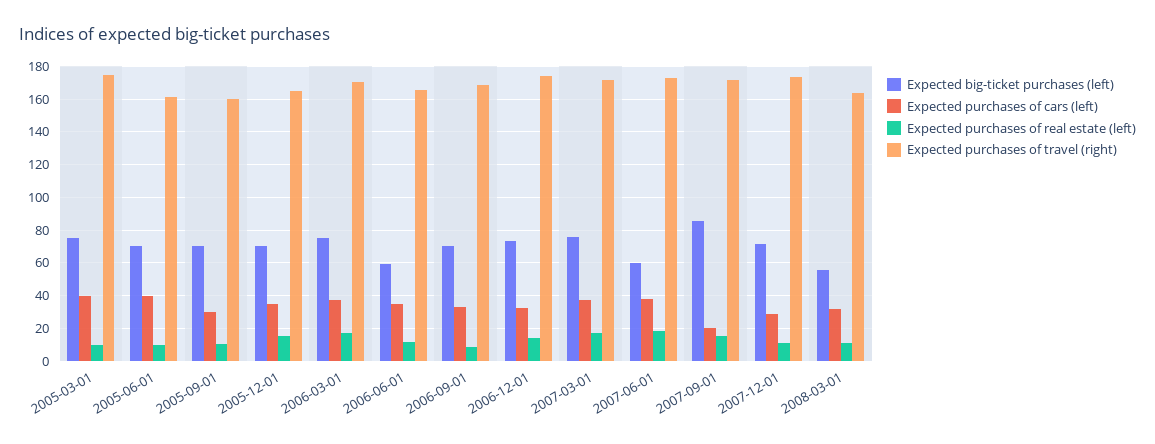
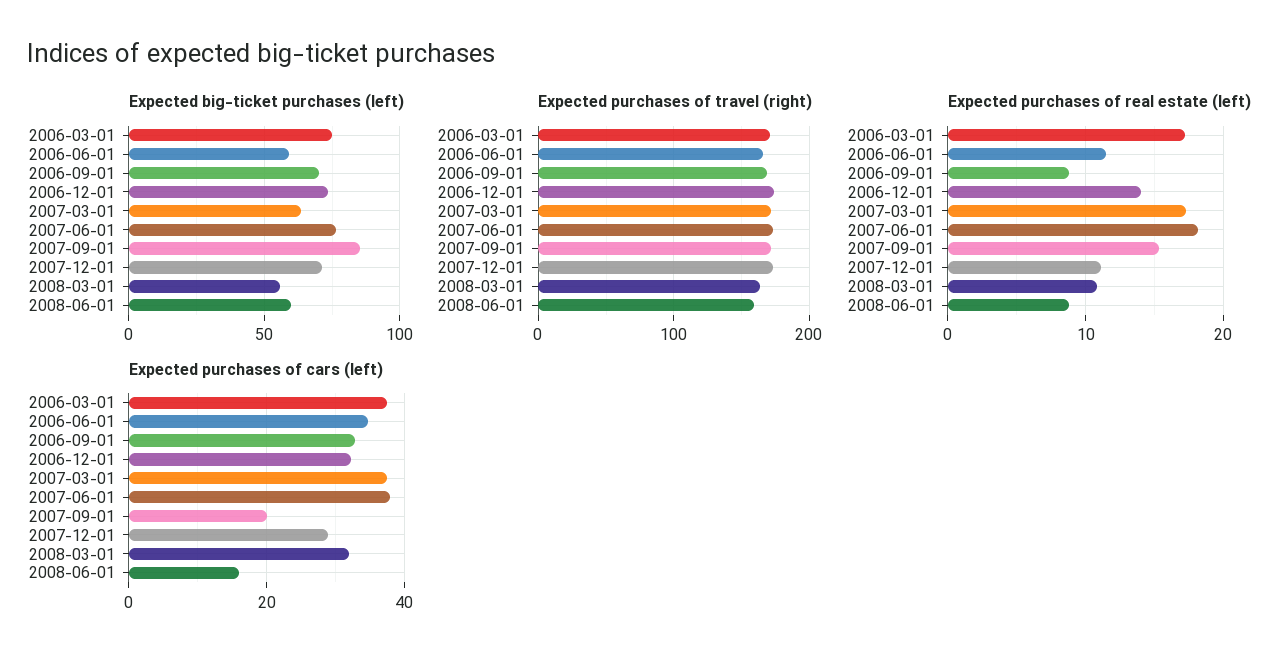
Expected big-ticket purchases (left), 2005-03-01: 75 -> none
Expected purchases of cars (left), 2005-03-01: 40 -> none
Expected purchases of real estate (left), 2005-03-01: 10 -> none
Expected purchases of travel (right), 2005-03-01: 175 -> none
Expected big-ticket purchases (left), 2005-06-01: 70 -> none
Expected purchases of cars (left), 2005-06-01: 40 -> none
Expected purchases of real estate (left), 2005-06-01: 10 -> none
Expected purchases of travel (right), 2005-06-01: 160 -> none
Expected big-ticket purchases (left), 2005-09-01: 70 -> none
Expected purchases of cars (left), 2005-09-01: 30 -> none
Expected purchases of real estate (left), 2005-09-01: 10 -> none
Expected purchases of travel (right), 2005-09-01: 160 -> none
Expected big-ticket purchases (left), 2005-12-01: 70 -> none
Expected purchases of cars (left), 2005-12-01: 35 -> none
Expected purchases of real estate (left), 2005-12-01: 15 -> none
Expected purchases of travel (right), 2005-12-01: 165 -> none
Expected big-ticket purchases (left), 2007-03-01: 75 -> 65
Expected big-ticket purchases (left), 2007-06-01: 60 -> 75
Expected big-ticket purchases (left), 2008-06-01: none -> 60
Expected purchases of travel (right), 2008-06-01: none -> 160
Expected purchases of real estate (left), 2008-06-01: none -> 9
Expected purchases of cars (left), 2008-06-01: none -> 16

